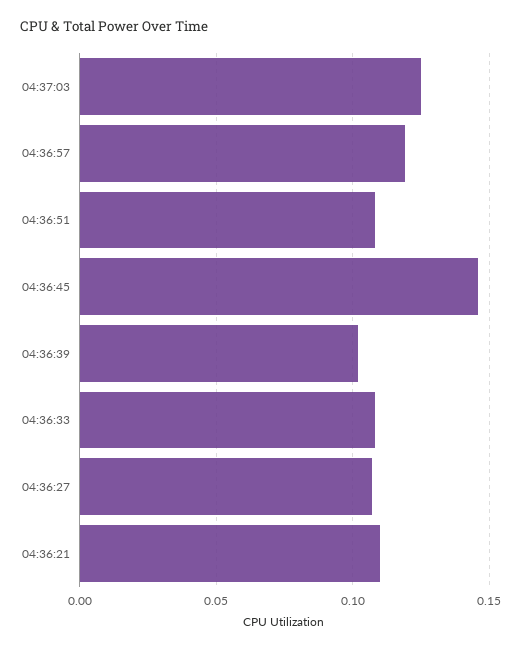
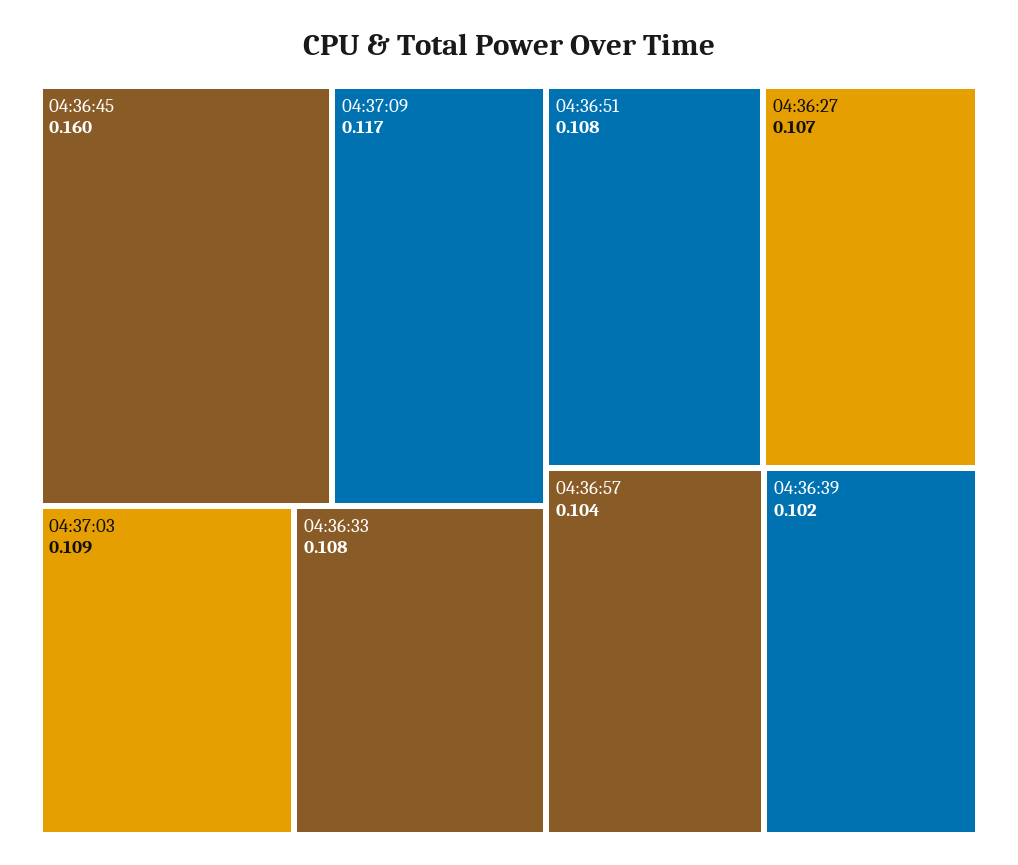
04:37:03: 0.125 -> 0.109
04:36:57: 0.12 -> 0.104
04:36:45: 0.145 -> 0.16
04:36:21: 0.11 -> none
04:37:09: none -> 0.117

